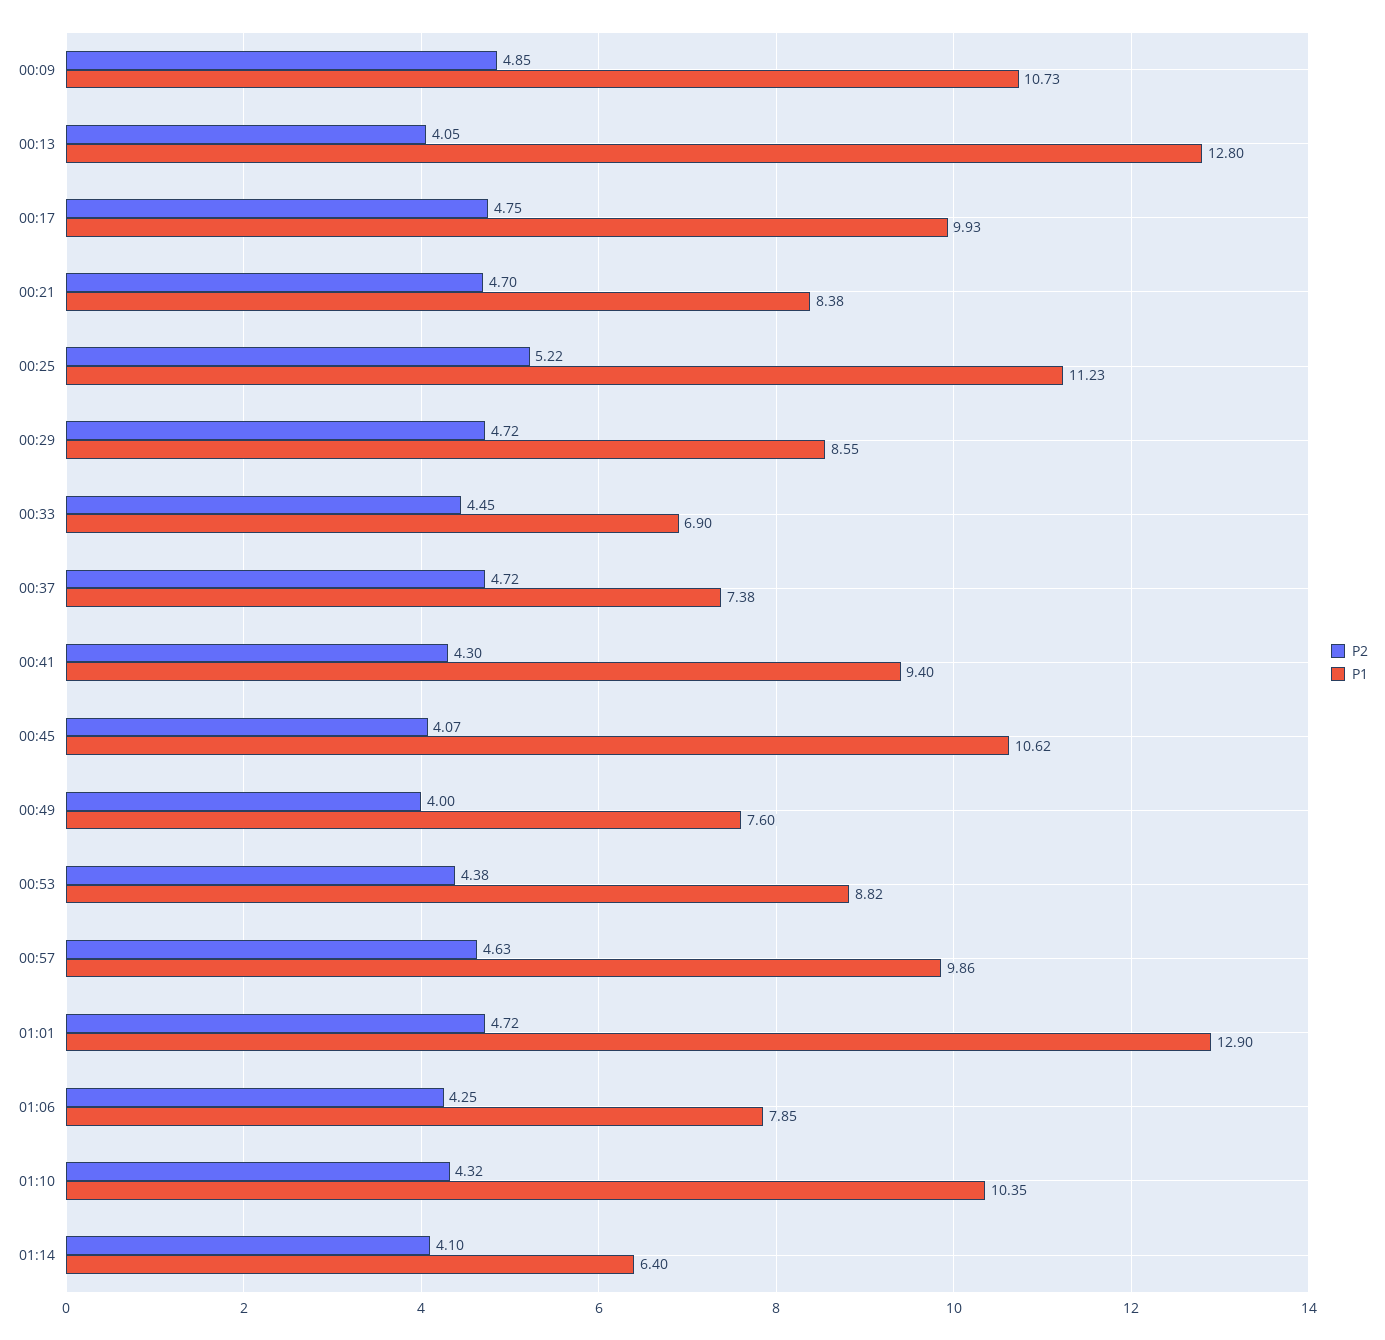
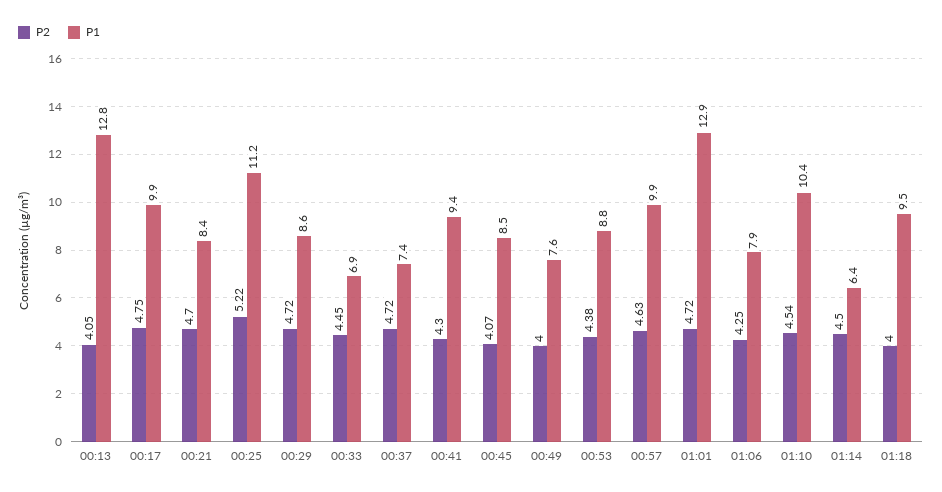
P2, 00:09: 4.85 -> none
P1, 00:09: 10.73 -> none
P1, 00:45: 10.62 -> 8.5
P2, 01:10: 4.32 -> 4.54
P2, 01:14: 4.1 -> 4.5
P2, 01:18: none -> 4
P1, 01:18: none -> 9.5

